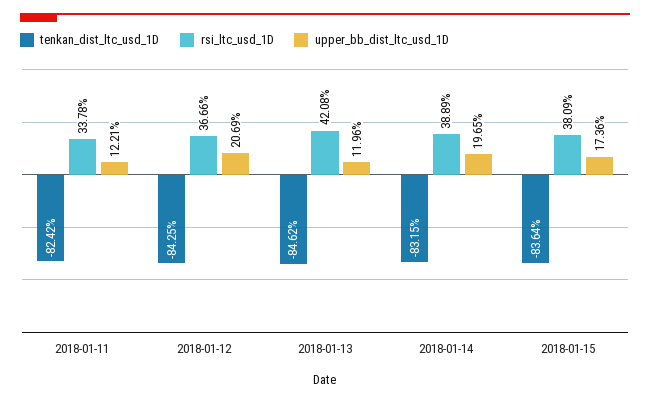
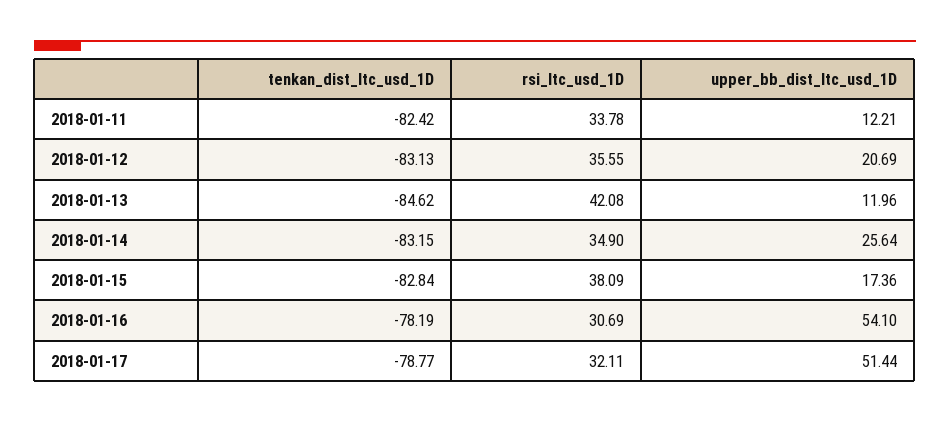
tenkan_dist_ltc_usd_1D, 2018-01-12: -84.25 -> -83.13
rsi_ltc_usd_1D, 2018-01-12: 36.66 -> 35.55
rsi_ltc_usd_1D, 2018-01-14: 38.89 -> 34.9
upper_bb_dist_ltc_usd_1D, 2018-01-14: 19.65 -> 25.64
tenkan_dist_ltc_usd_1D, 2018-01-15: -83.64 -> -82.84
tenkan_dist_ltc_usd_1D, 2018-01-16: none -> -78.19
rsi_ltc_usd_1D, 2018-01-16: none -> 30.69
upper_bb_dist_ltc_usd_1D, 2018-01-16: none -> 54.1
tenkan_dist_ltc_usd_1D, 2018-01-17: none -> -78.77
rsi_ltc_usd_1D, 2018-01-17: none -> 32.11
upper_bb_dist_ltc_usd_1D, 2018-01-17: none -> 51.44

